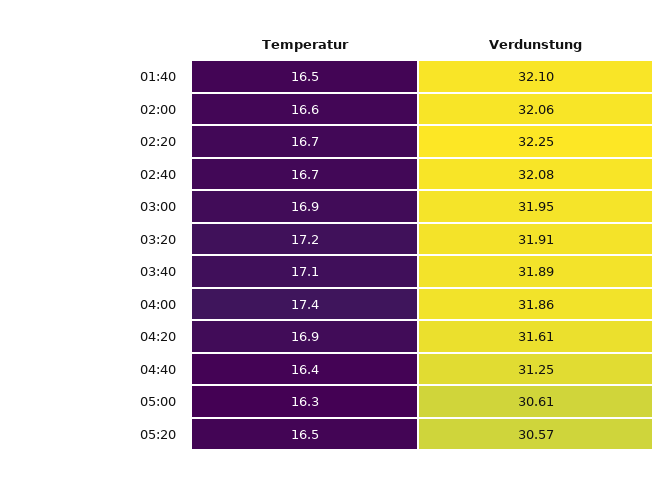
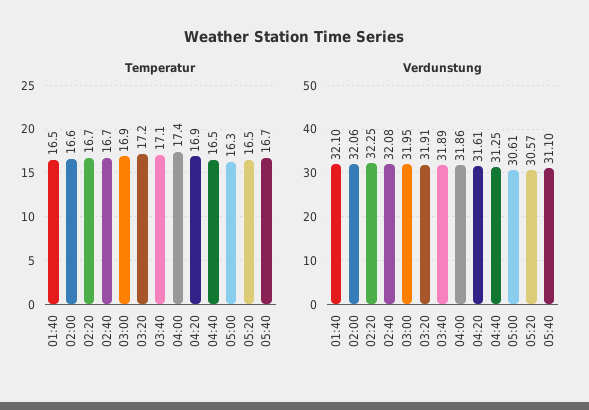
Temperatur, 04:40: 16.4 -> 16.5
Temperatur, 05:40: none -> 16.7
Verdunstung, 05:40: none -> 31.1

